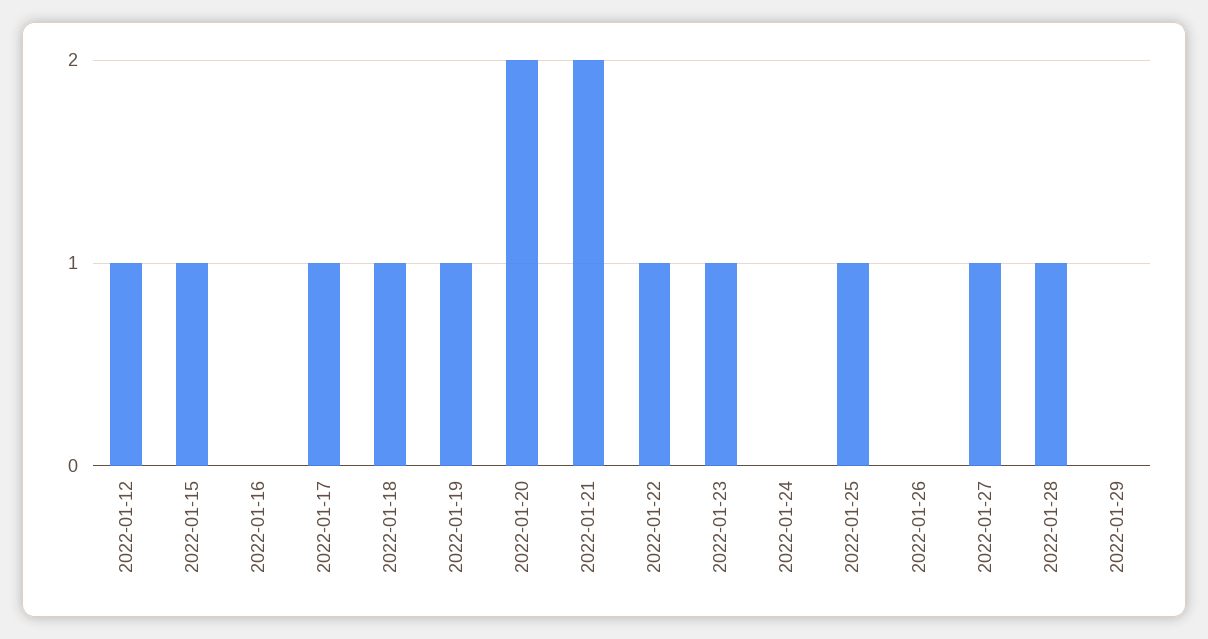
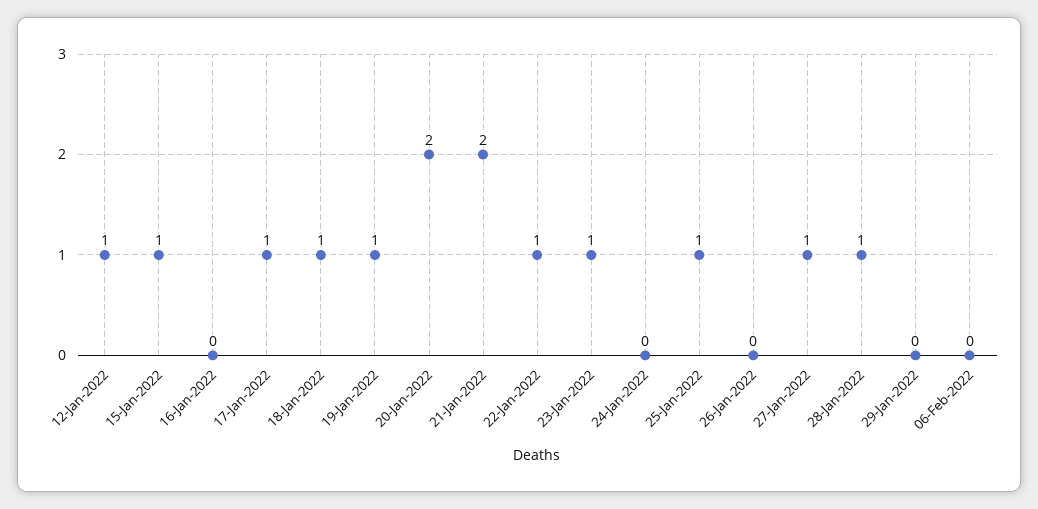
06-Feb-2022: none -> 0

